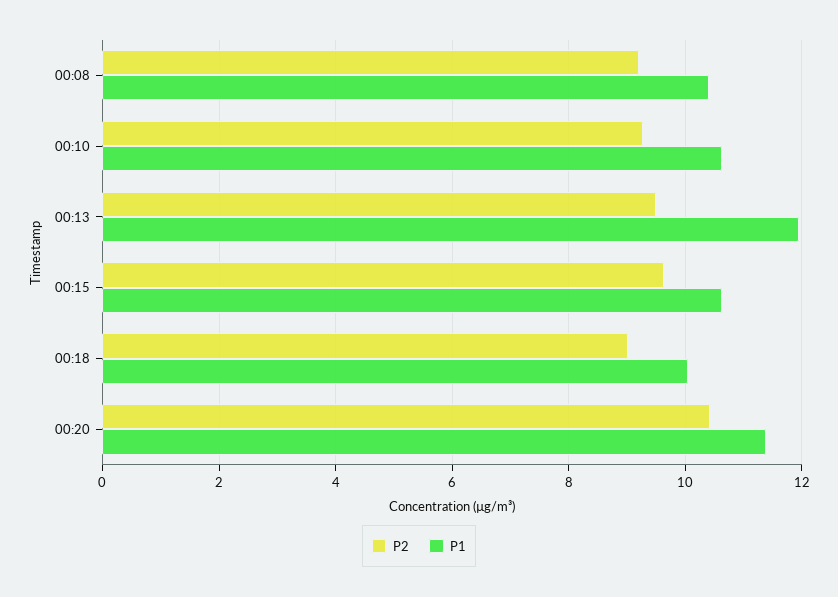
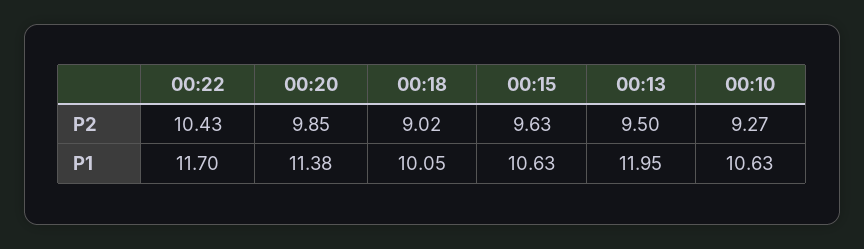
P2, 00:08: 9.2 -> none
P1, 00:08: 10.4 -> none
P2, 00:20: 10.4 -> 9.85
P2, 00:22: none -> 10.43
P1, 00:22: none -> 11.7

